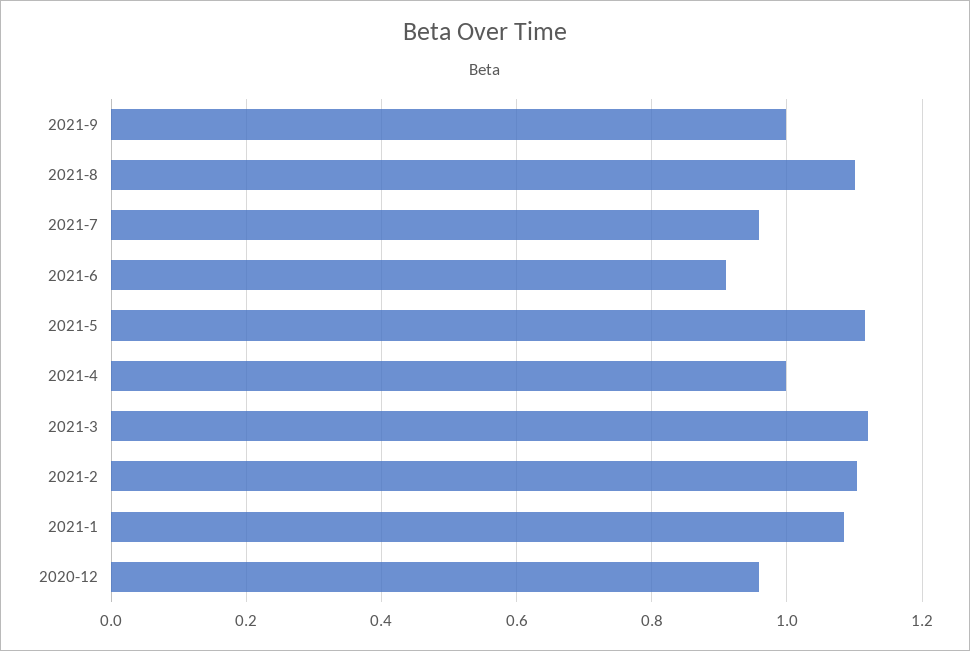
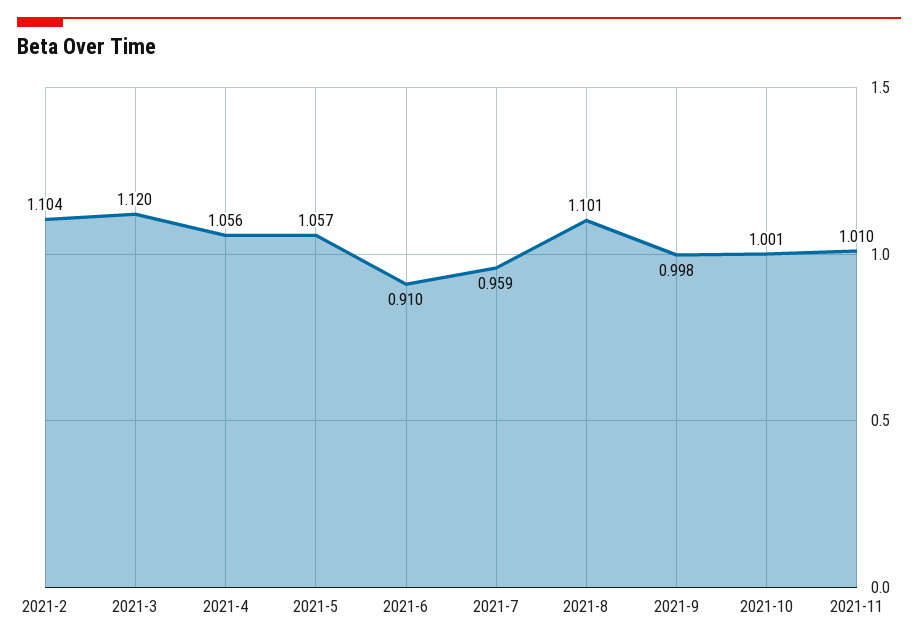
2021-5: 1.12 -> 1.057
2021-4: 1 -> 1.056
2021-1: 1.08 -> none
2020-12: 0.96 -> none
2021-10: none -> 1.001
2021-11: none -> 1.01

